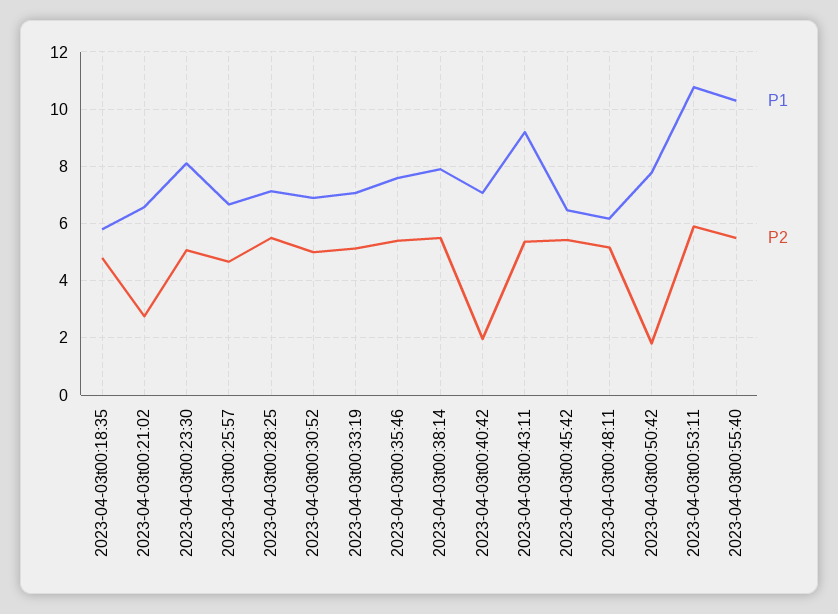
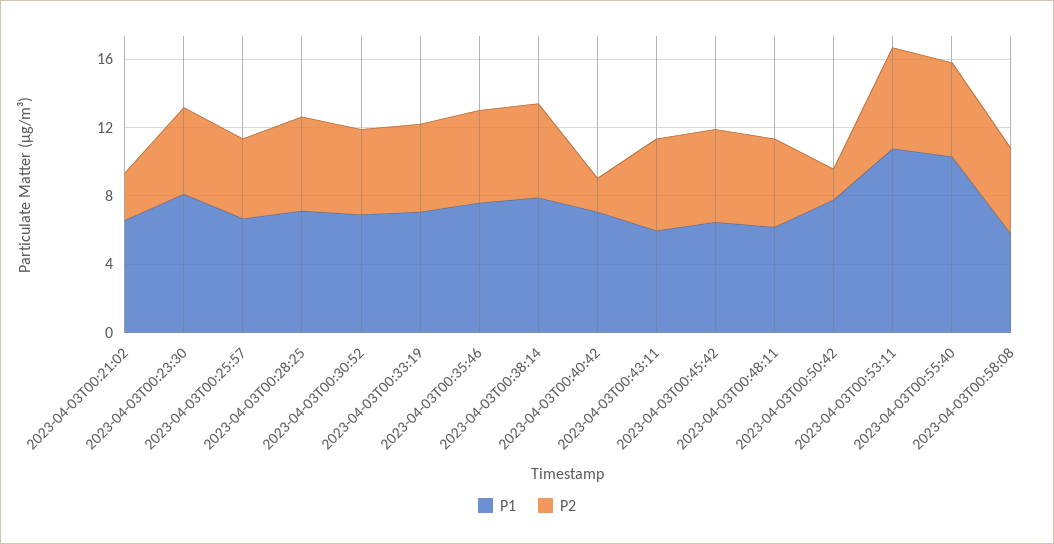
P1, 2023-04-03t00:18:35: 5.75 -> none
P2, 2023-04-03t00:18:35: 4.75 -> none
P1, 2023-04-03t00:43:11: 9.25 -> 6
P1, 2023-04-03T00:58:08: none -> 6
P2, 2023-04-03T00:58:08: none -> 5

